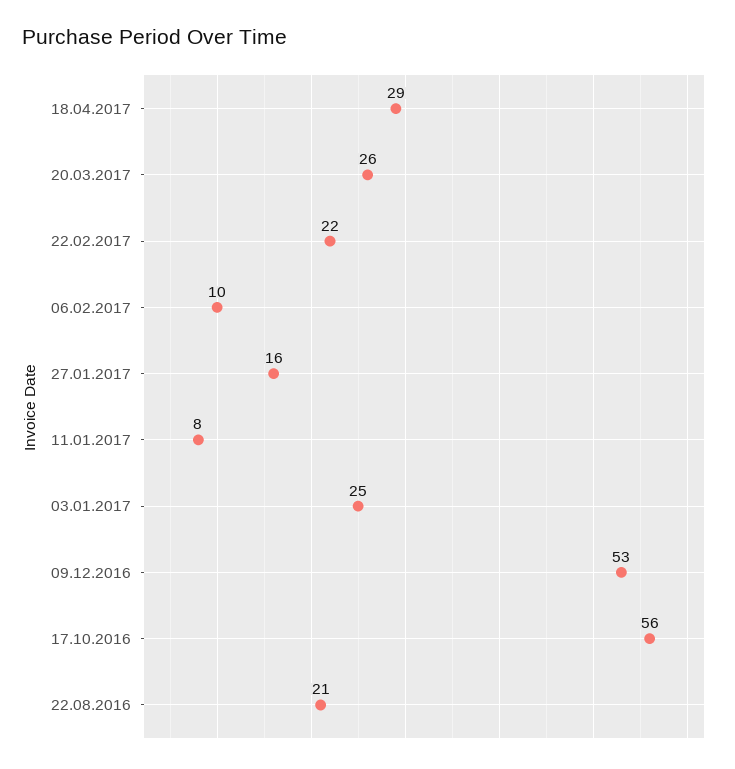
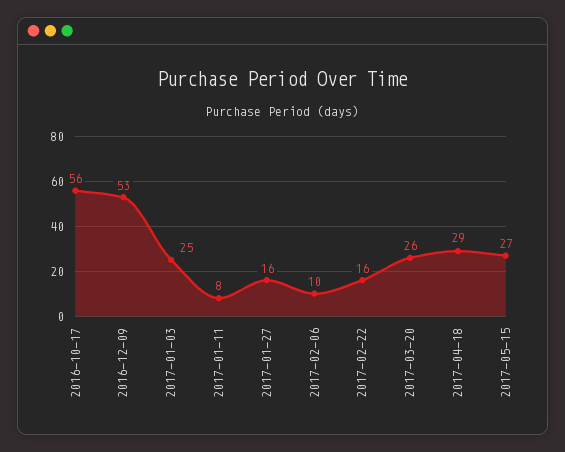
22.02.2017: 22 -> 16
22.08.2016: 21 -> none
2017-05-15: none -> 27

